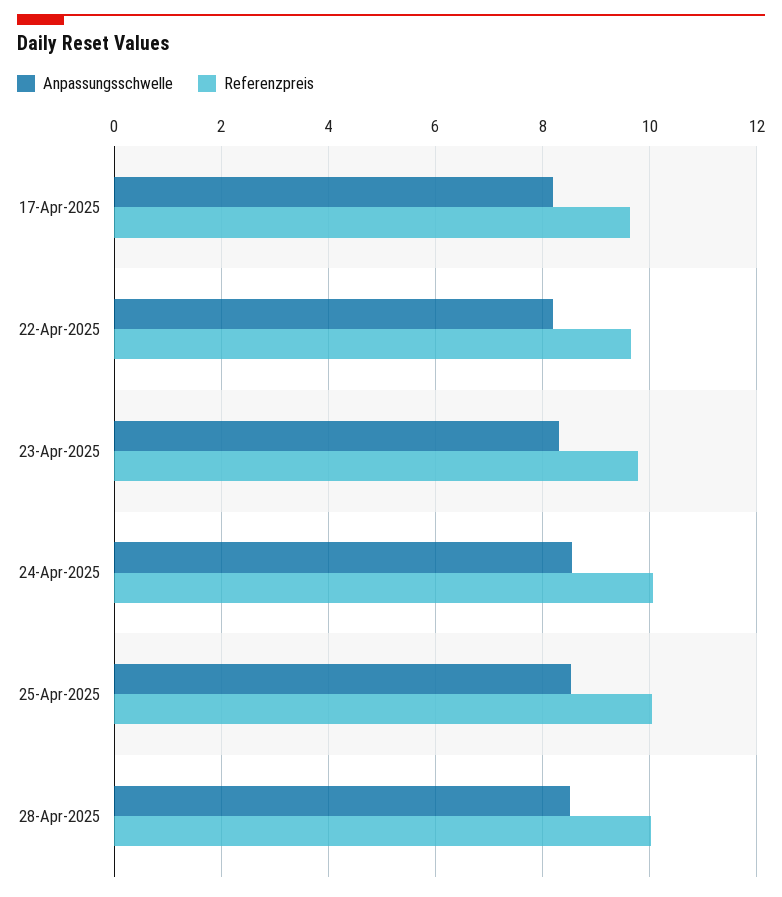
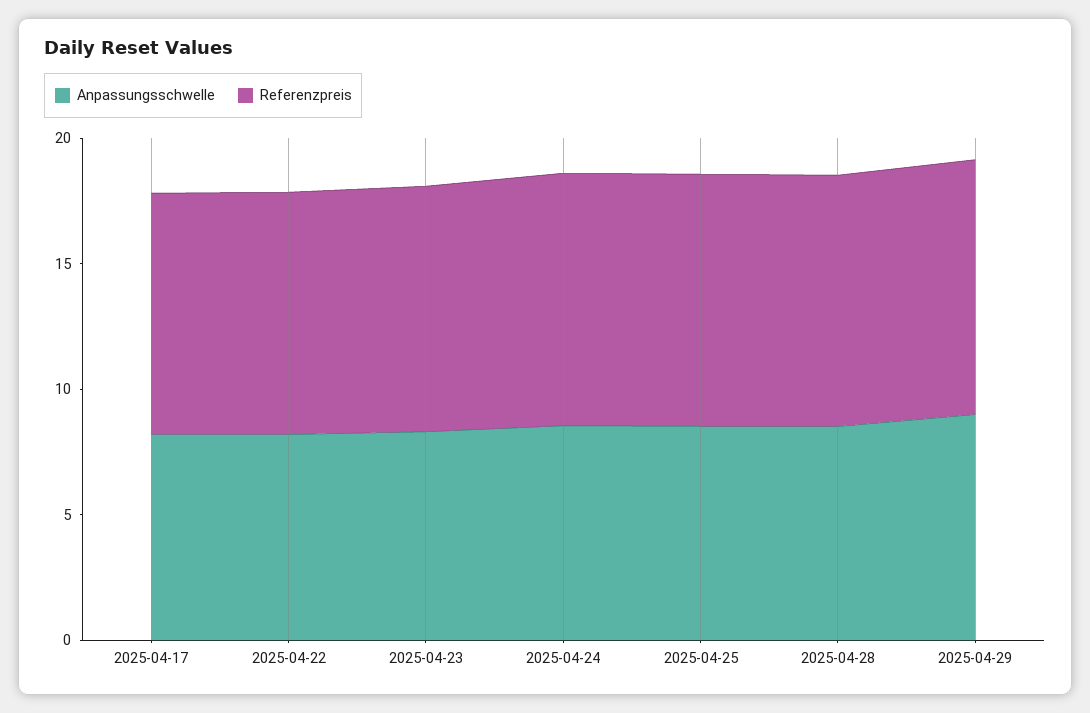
Anpassungsschwelle, 2025-04-29: none -> 9
Referenzpreis, 2025-04-29: none -> 10

